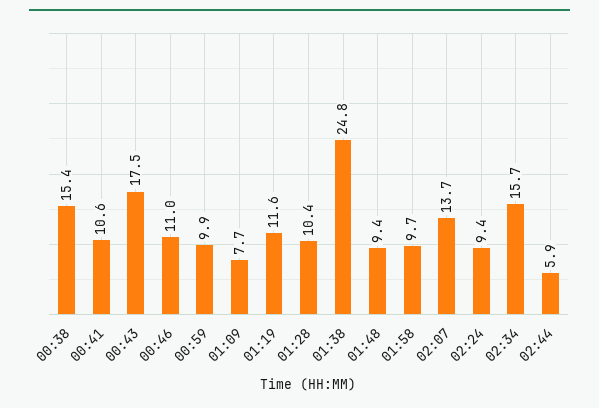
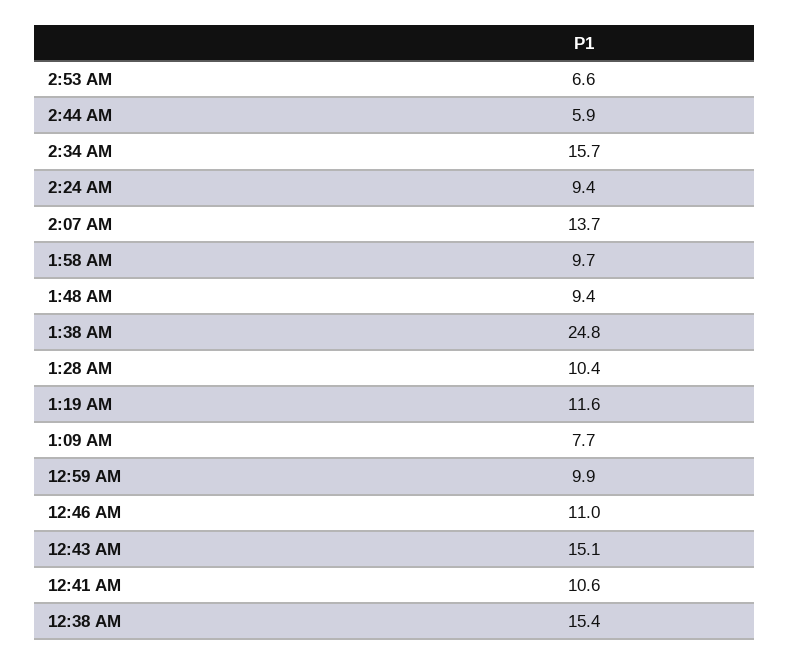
00:43: 17.5 -> 15.1
2:53 AM: none -> 6.6

